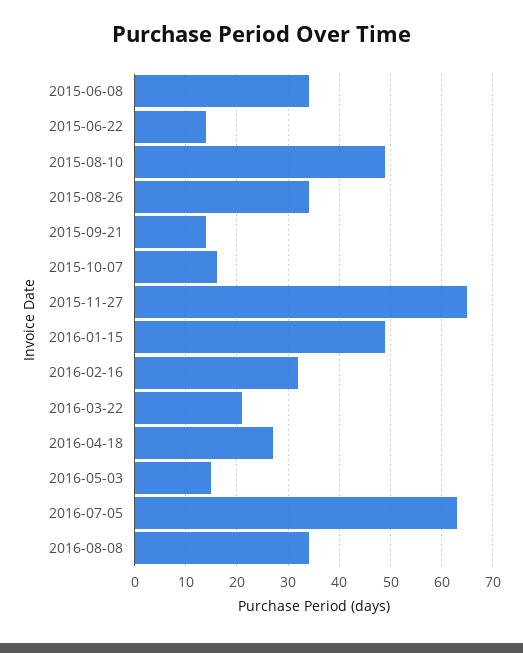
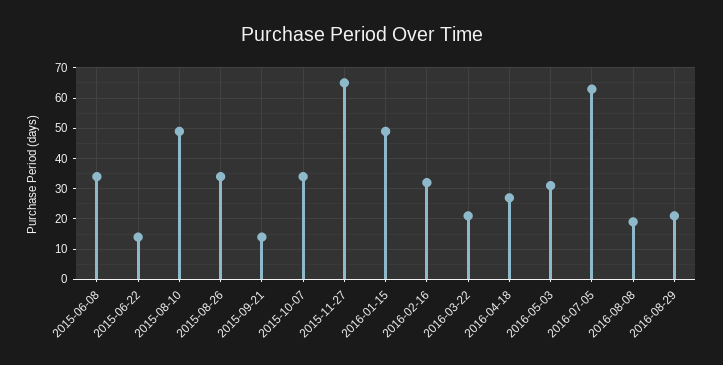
2015-10-07: 15 -> 35
2016-05-03: 15 -> 30
2016-08-08: 35 -> 20
2016-08-29: none -> 20

